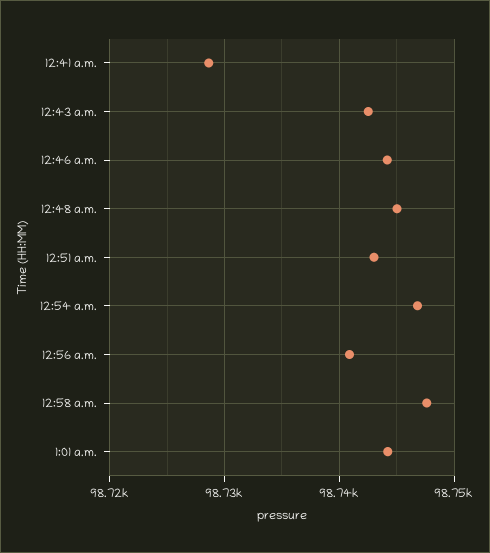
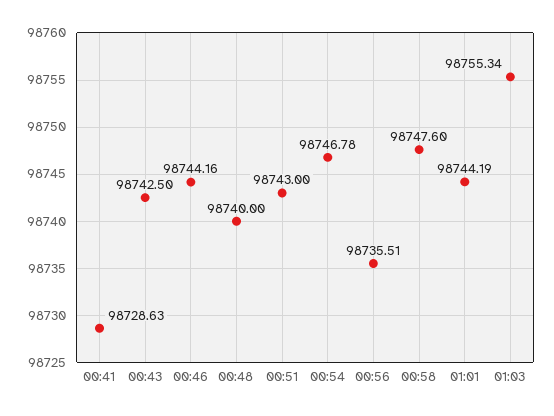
12:48 a.m.: 98745 -> 98740
12:56 a.m.: 98741 -> 98735.51
01:03: none -> 98755.34

